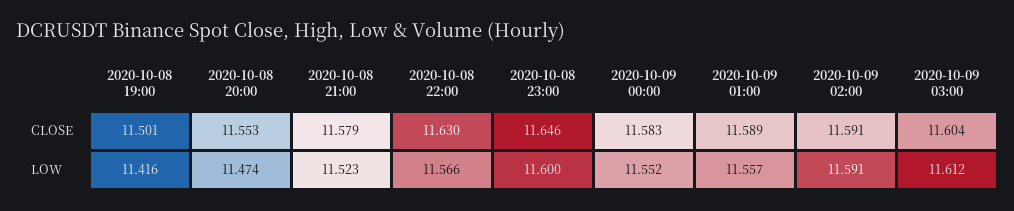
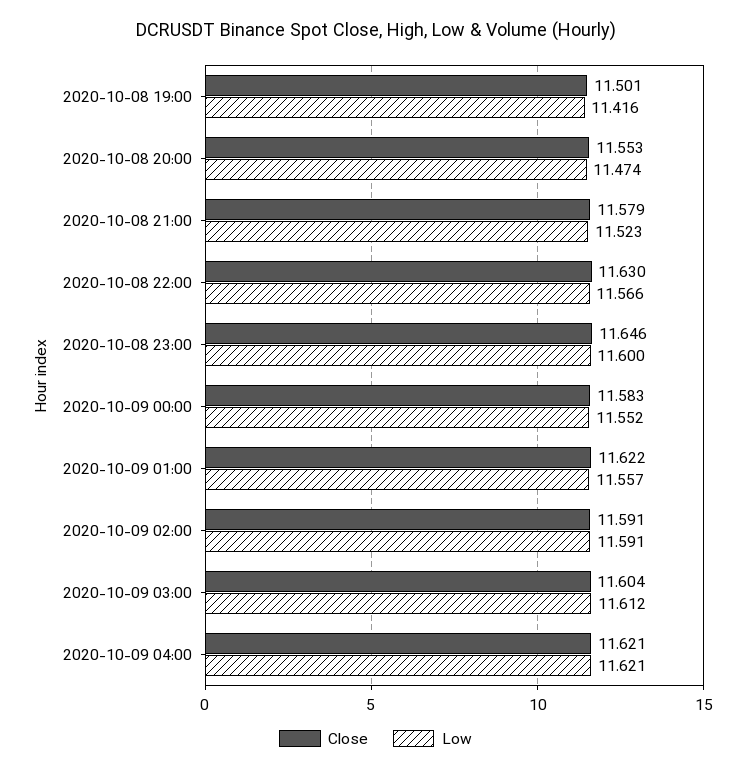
CLOSE, 2020-10-09 01:00: 11.589 -> 11.622
CLOSE, 2020-10-09 04:00: none -> 11.621
LOW, 2020-10-09 04:00: none -> 11.621

